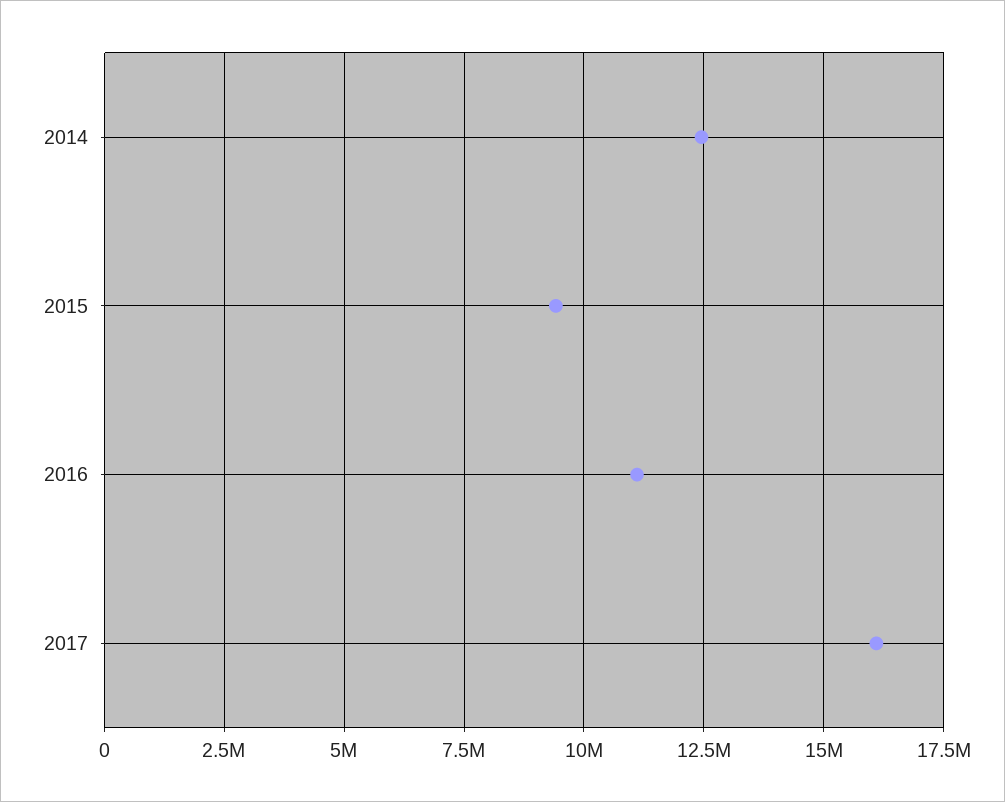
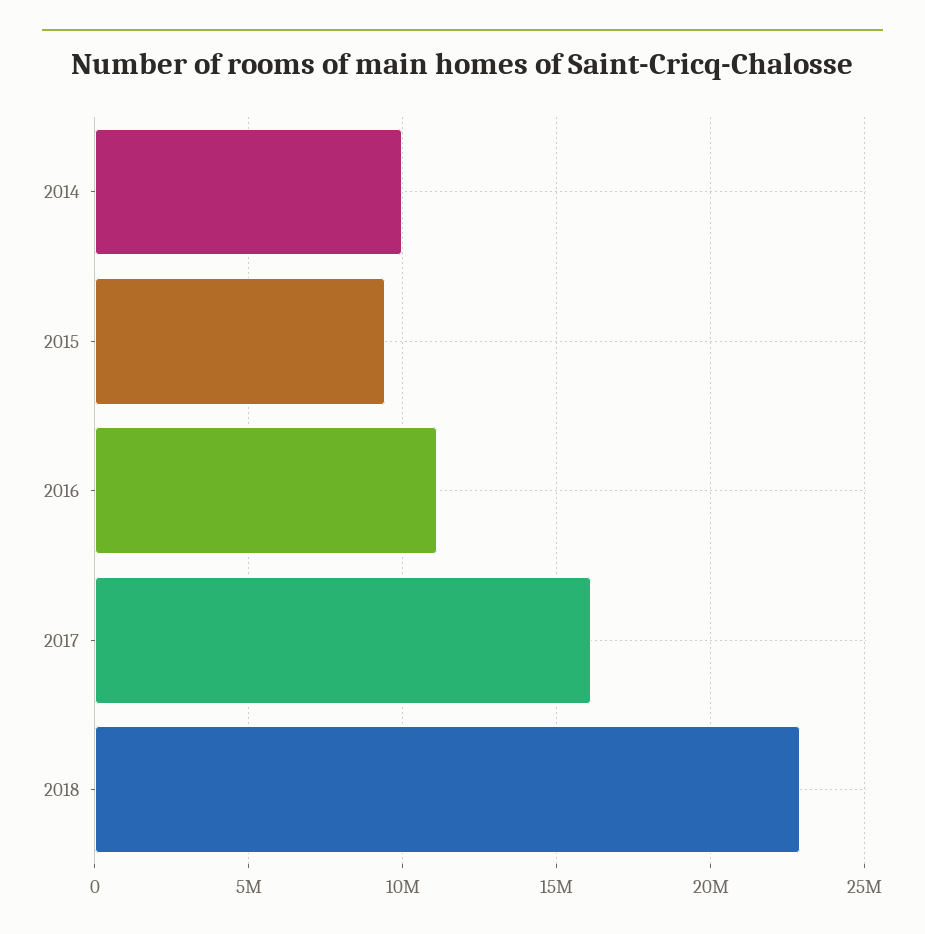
2014: 12500000 -> 10000000
2018: none -> 23000000

